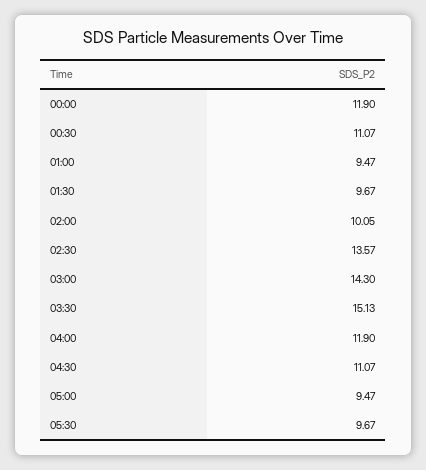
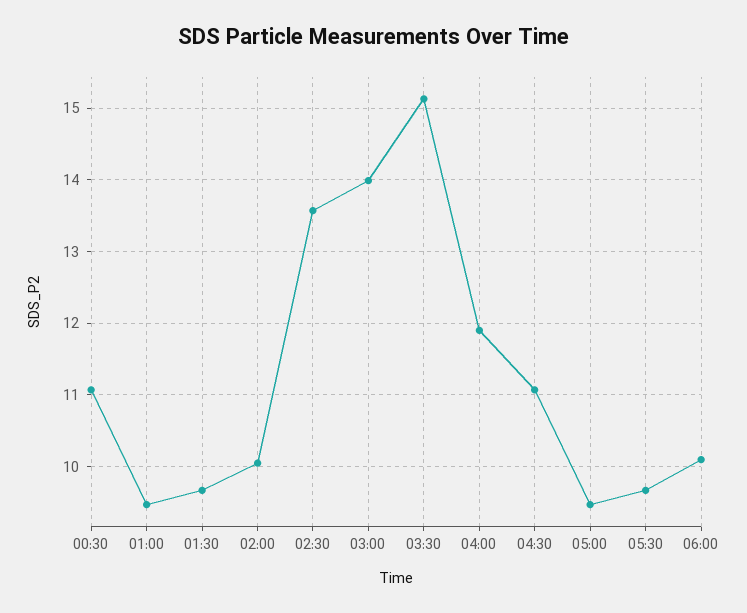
00:00: 11.9 -> none
03:00: 14.3 -> 14
06:00: none -> 10.1

